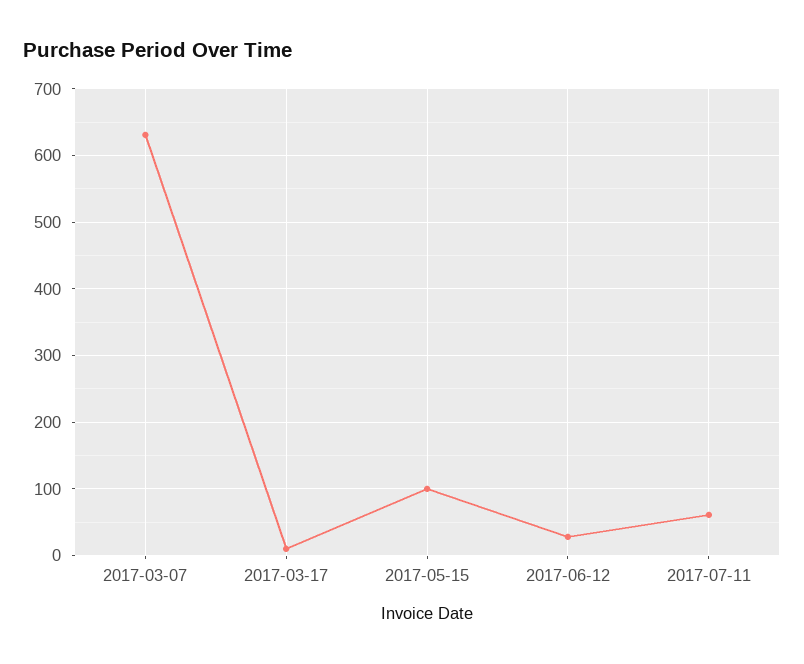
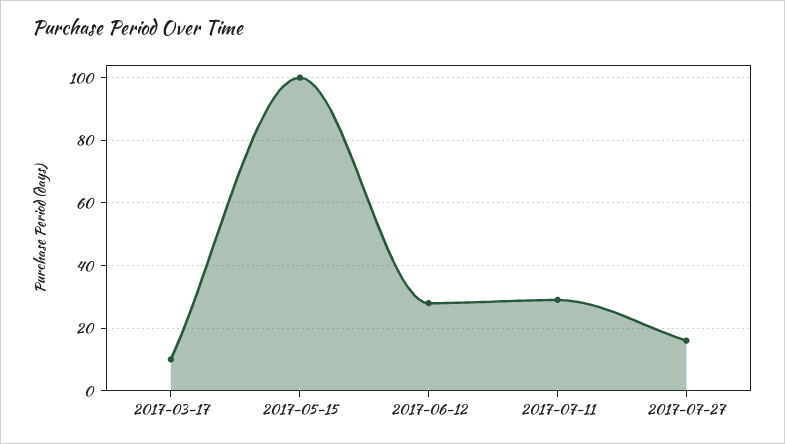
2017-03-07: 630 -> none
2017-07-11: 60 -> 30
2017-07-27: none -> 15

